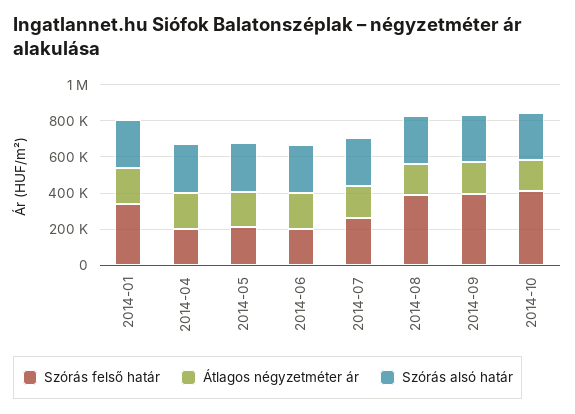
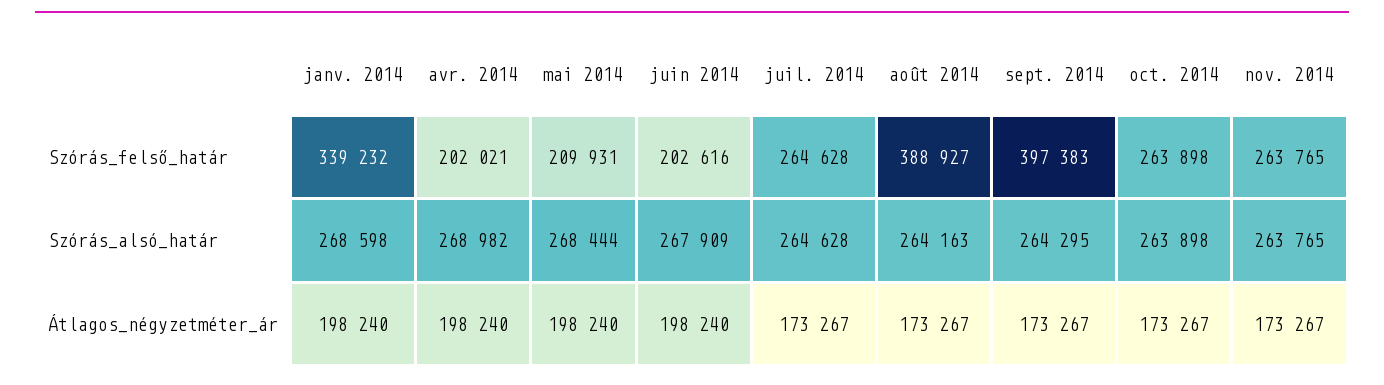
Szórás felső határ, 2014-10: 400000 -> 263898
Szórás felső határ, nov. 2014: none -> 263765
Szórás alsó határ, nov. 2014: none -> 263765
Átlagos négyzetméter ár, nov. 2014: none -> 173267

